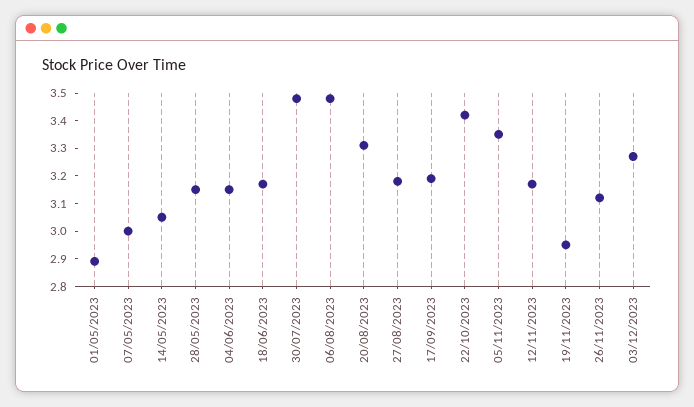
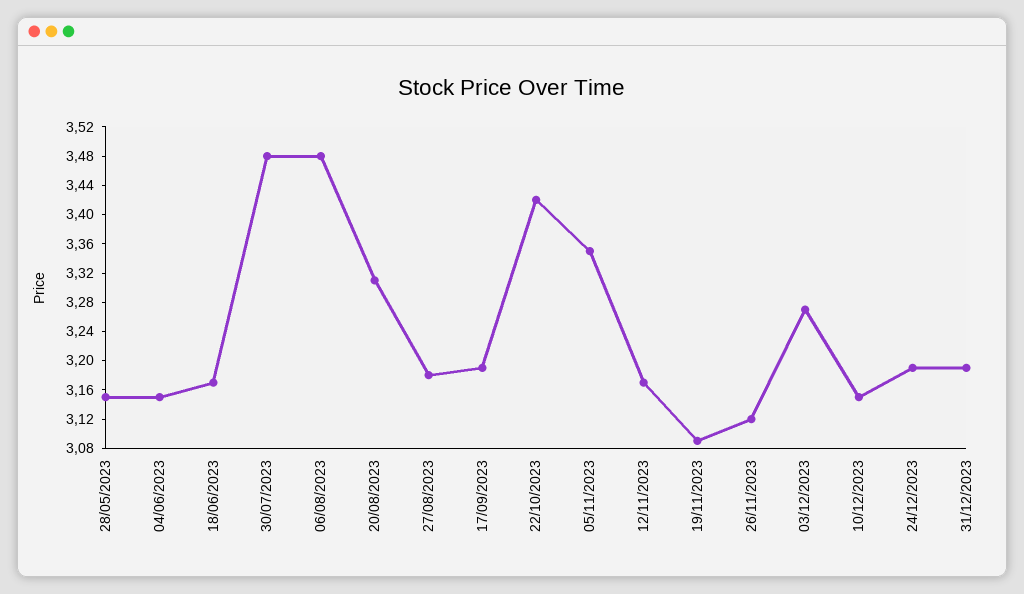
01/05/2023: 2.9 -> none
07/05/2023: 3 -> none
14/05/2023: 3.05 -> none
19/11/2023: 2.95 -> 3.08
10/12/2023: none -> 3.16
24/12/2023: none -> 3.2
31/12/2023: none -> 3.2

